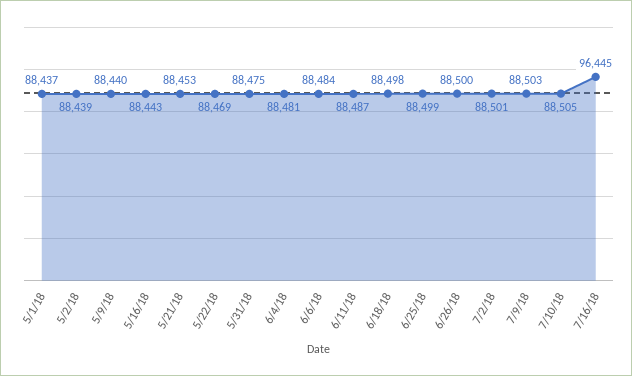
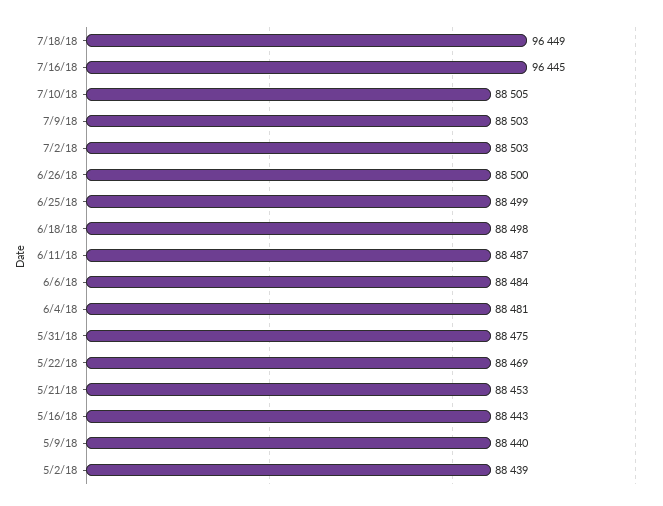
5/1/18: 88437 -> none
7/2/18: 88501 -> 88503
7/18/18: none -> 96449

